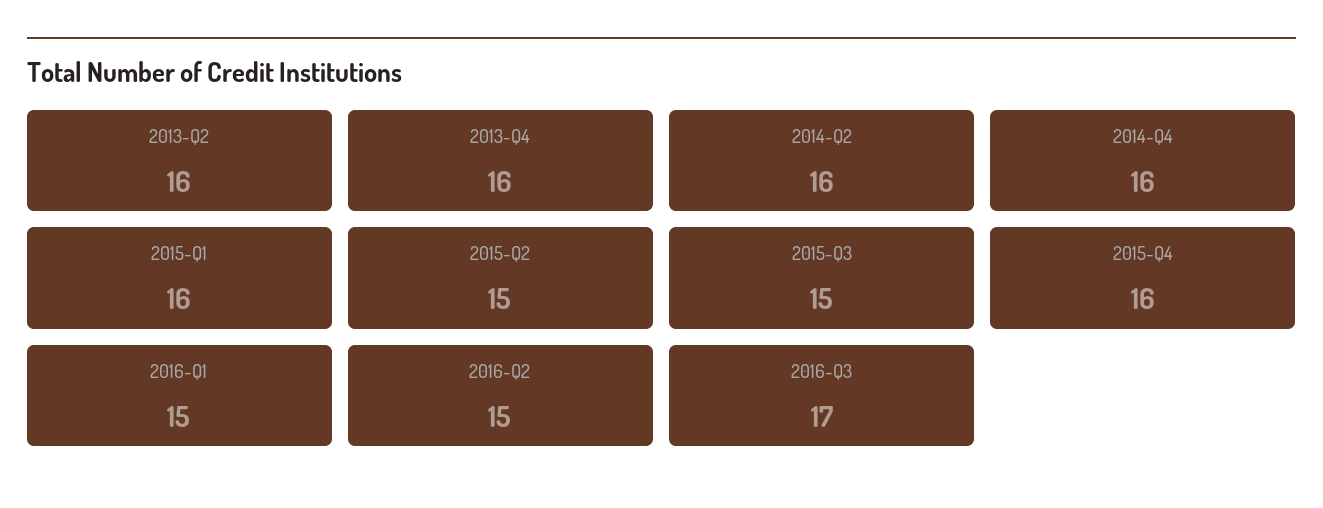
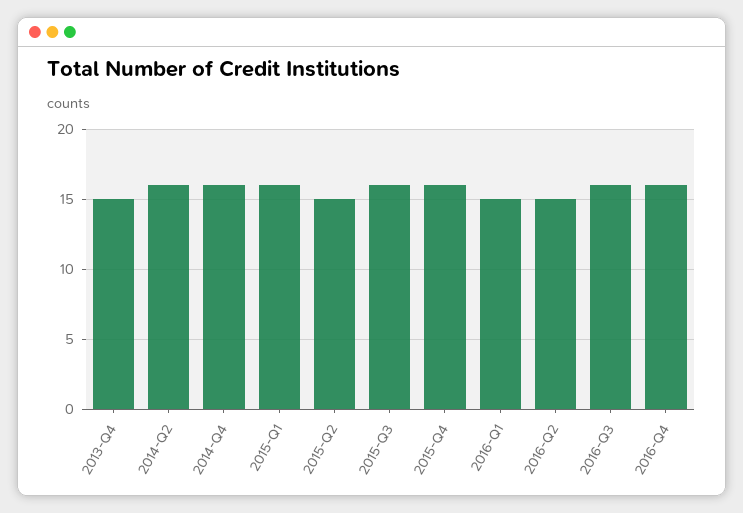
2013-Q2: 16 -> none
2013-Q4: 16 -> 15
2015-Q3: 15 -> 16
2016-Q3: 17 -> 16
2016-Q4: none -> 16

